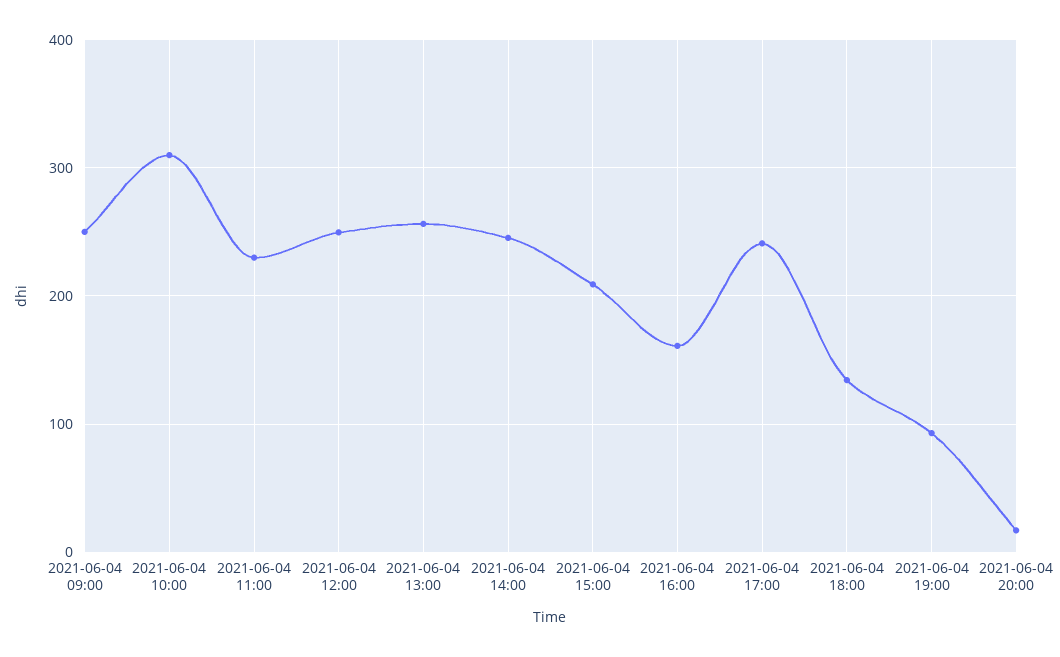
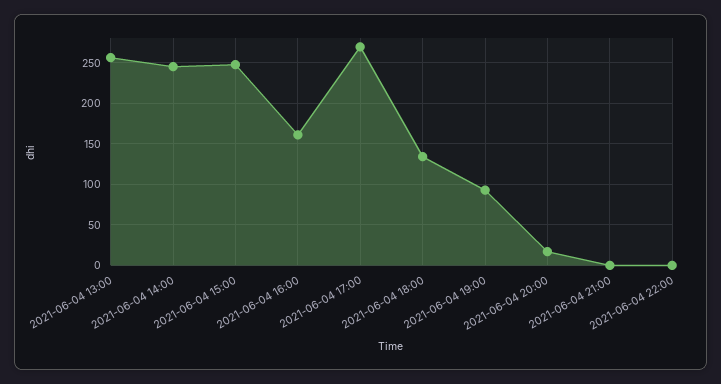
2021-06-04 09:00: 250 -> none
2021-06-04 10:00: 310 -> none
2021-06-04 11:00: 230 -> none
2021-06-04 12:00: 250 -> none
2021-06-04 15:00: 210 -> 250
2021-06-04 17:00: 240 -> 270
2021-06-04 21:00: none -> 0
2021-06-04 22:00: none -> 0

